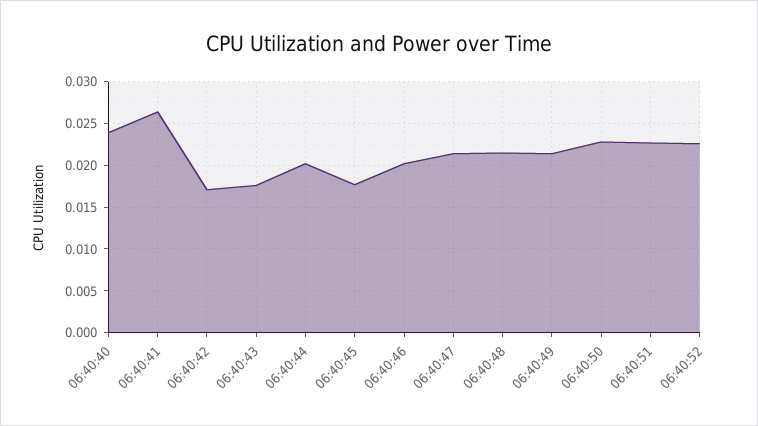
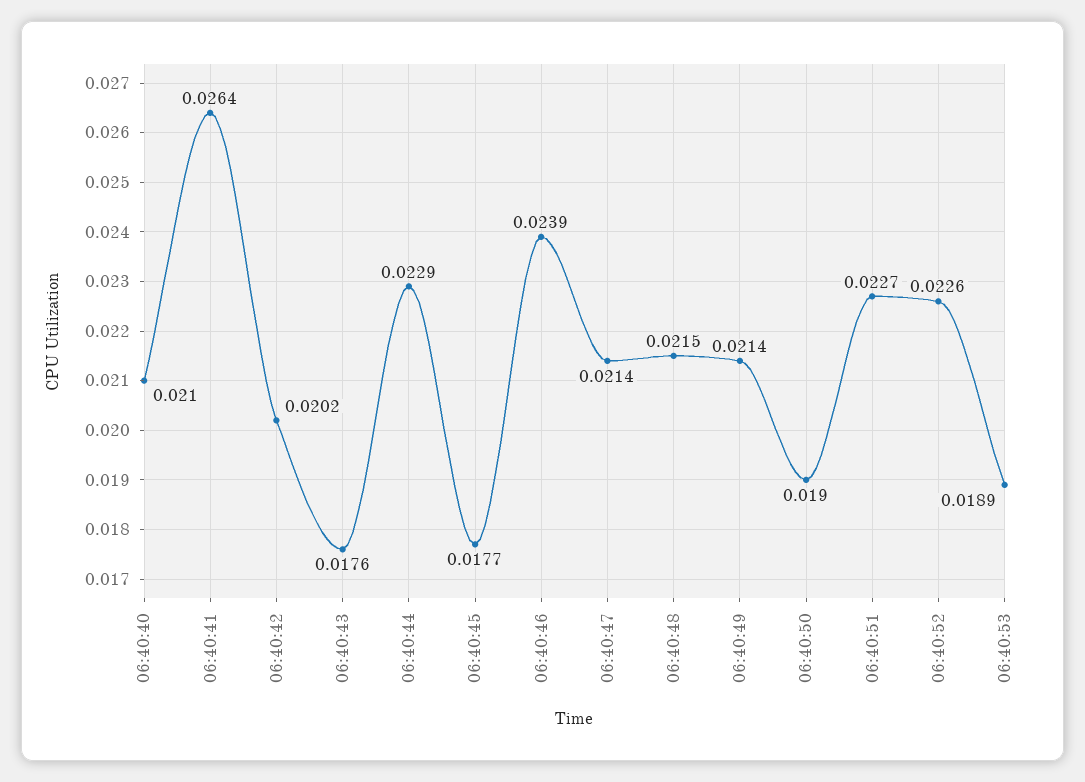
06:40:40: 0.024 -> 0.021
06:40:42: 0.017 -> 0.0202
06:40:44: 0.02 -> 0.0229
06:40:46: 0.02 -> 0.0239
06:40:50: 0.023 -> 0.019
06:40:53: none -> 0.0189

